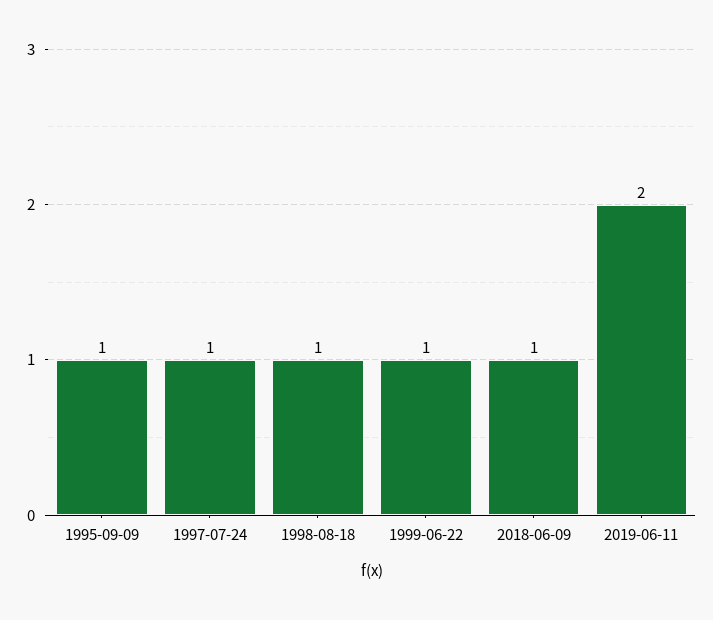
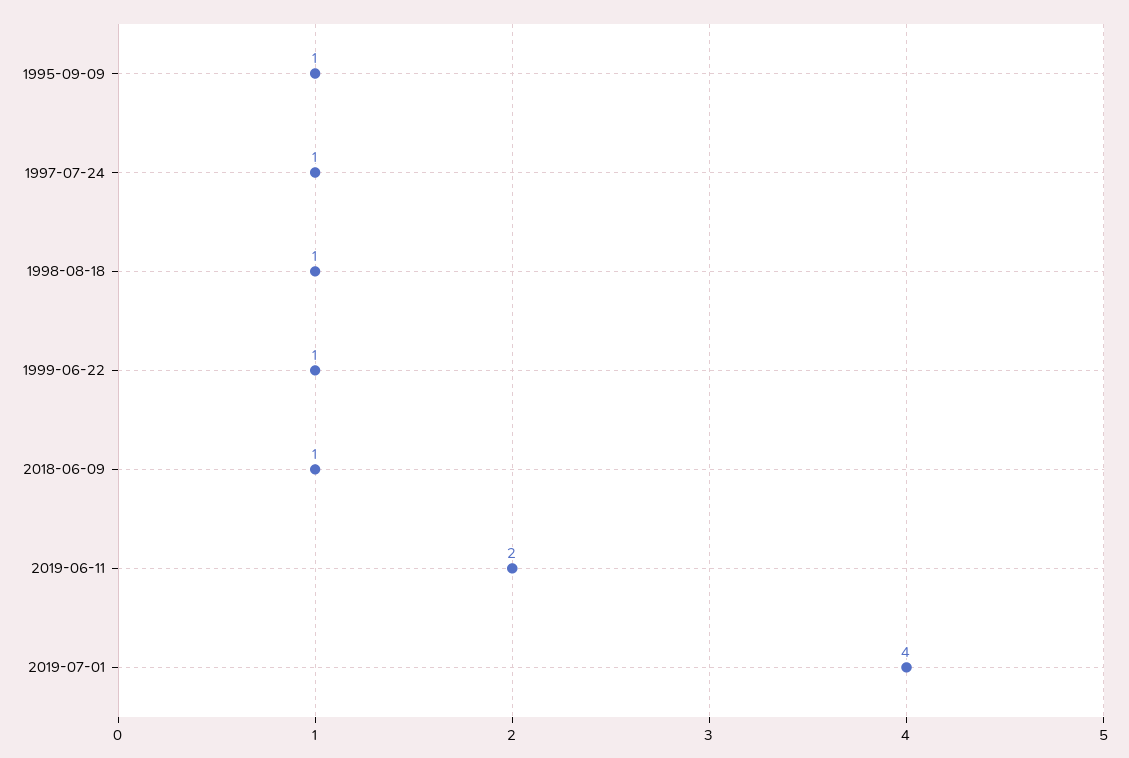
2019-07-01: none -> 4

